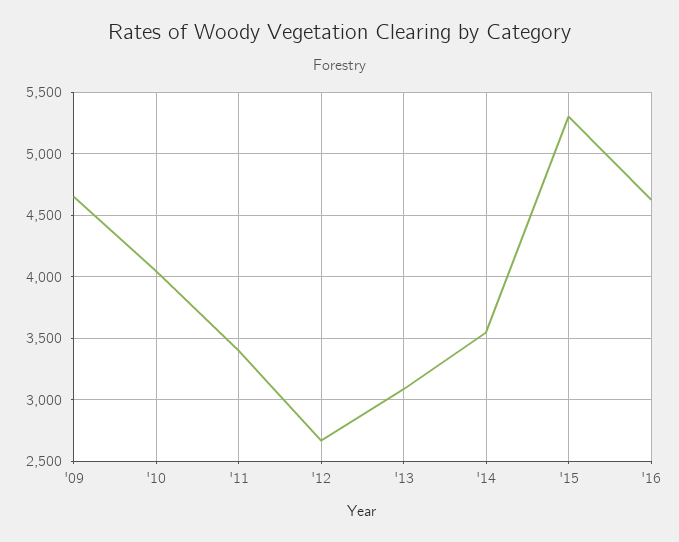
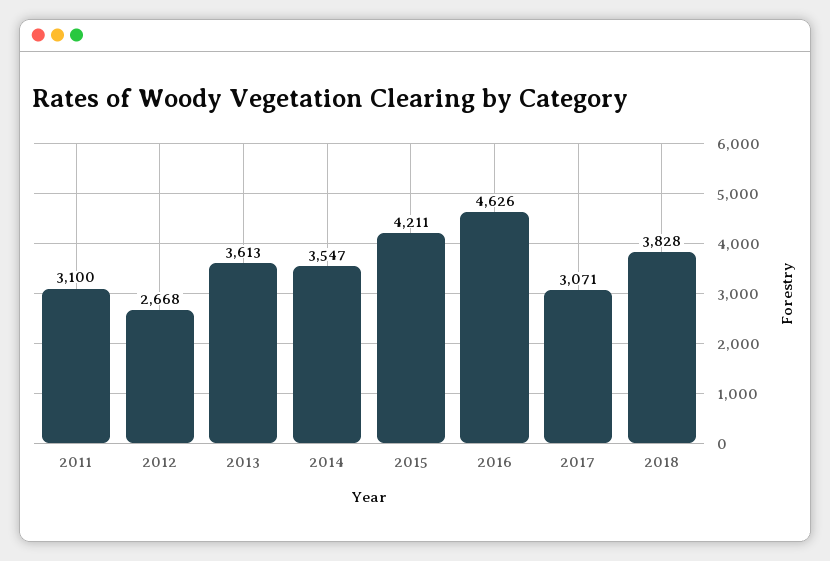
'09: 4650 -> none
'10: 4050 -> none
'11: 3400 -> 3100
'13: 3100 -> 3613
'15: 5300 -> 4211
2017: none -> 3071
2018: none -> 3828

